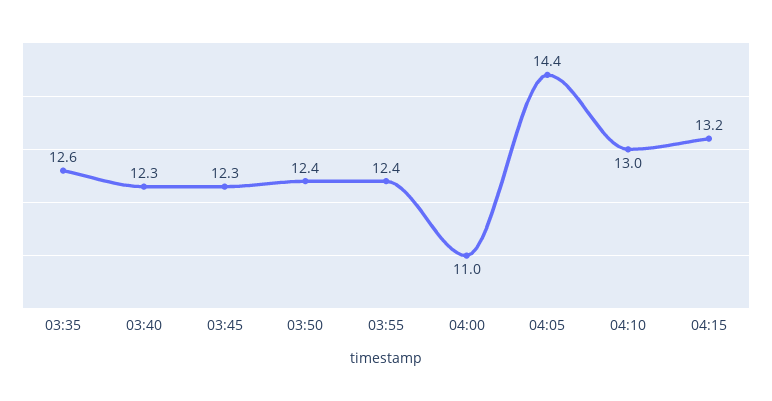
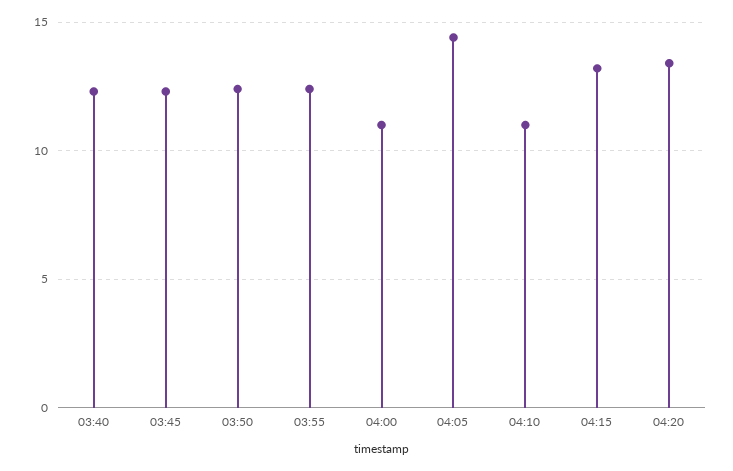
03:35: 12.6 -> none
04:10: 13 -> 11
04:20: none -> 13.5

